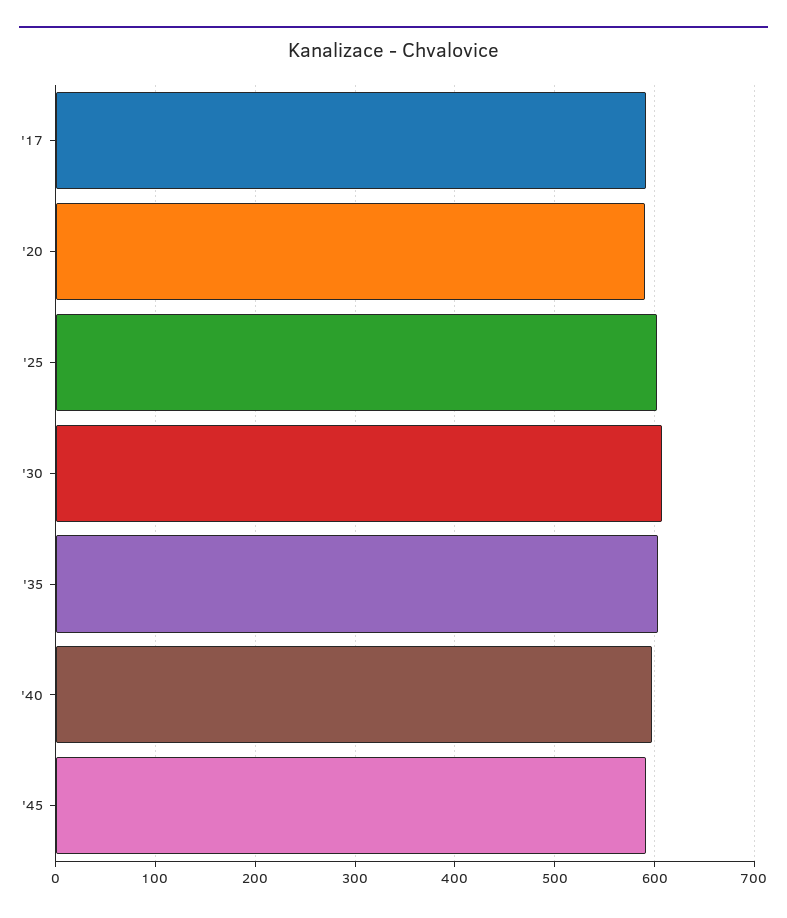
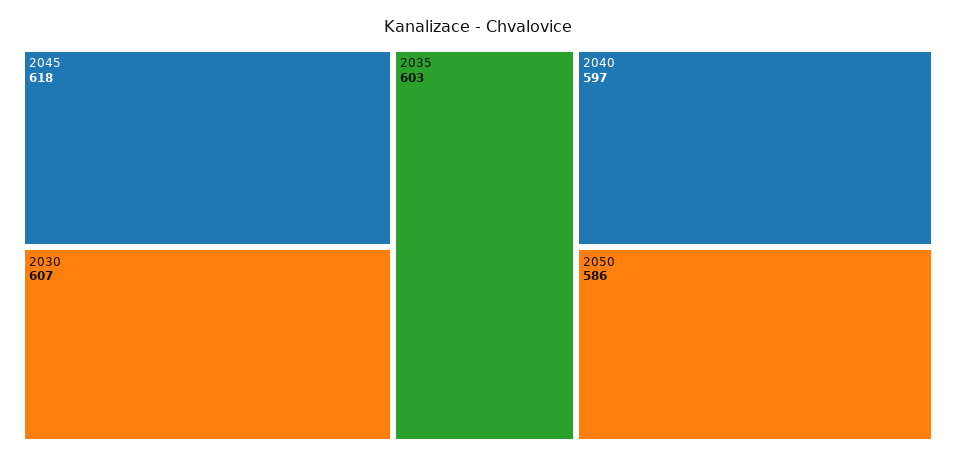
'17: 590 -> none
'20: 590 -> none
'25: 600 -> none
'45: 590 -> 618
2050: none -> 586

